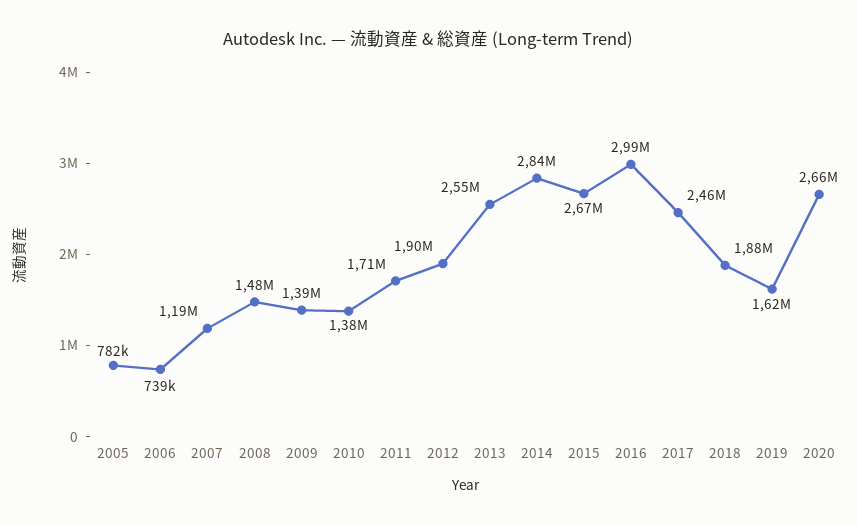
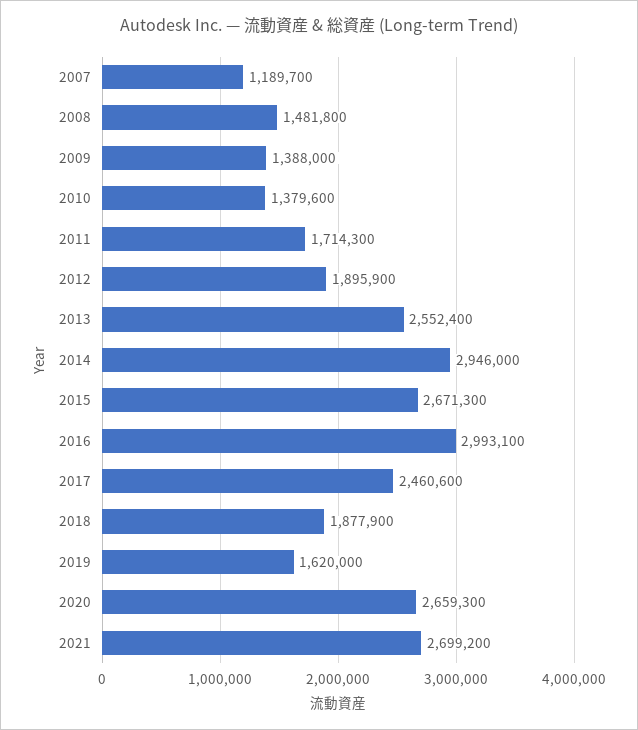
2005: 782000 -> none
2006: 739000 -> none
2014: 2840000 -> 2946000
2021: none -> 2699200

